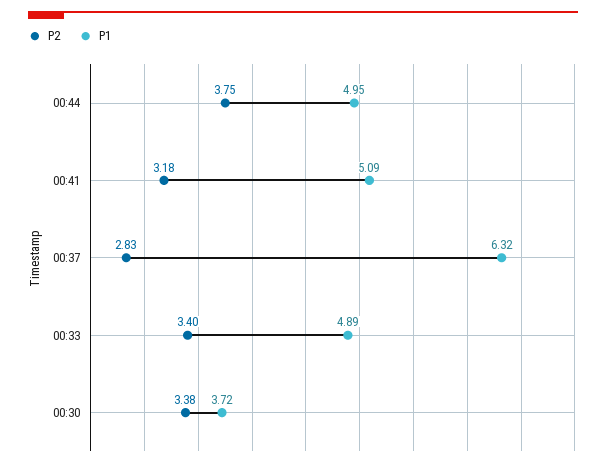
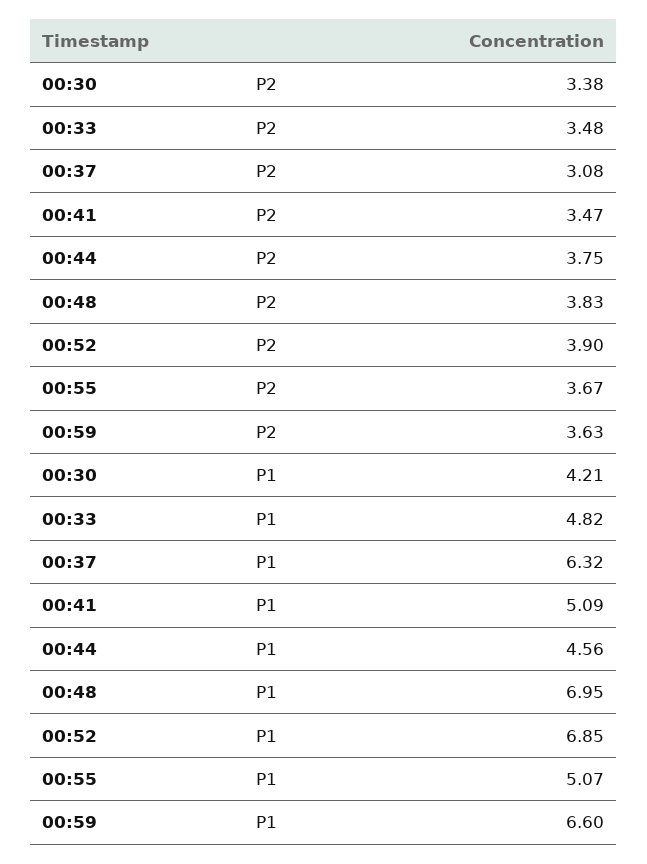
P1, 00:44: 4.95 -> 4.56
P2, 00:41: 3.18 -> 3.47
P2, 00:37: 2.83 -> 3.08
P2, 00:33: 3.4 -> 3.48
P1, 00:33: 4.89 -> 4.82
P1, 00:30: 3.72 -> 4.21
P2, 00:48: none -> 3.83
P2, 00:52: none -> 3.9
P2, 00:55: none -> 3.67
P2, 00:59: none -> 3.63
P1, 00:48: none -> 6.95
P1, 00:52: none -> 6.85
P1, 00:55: none -> 5.07
P1, 00:59: none -> 6.6

